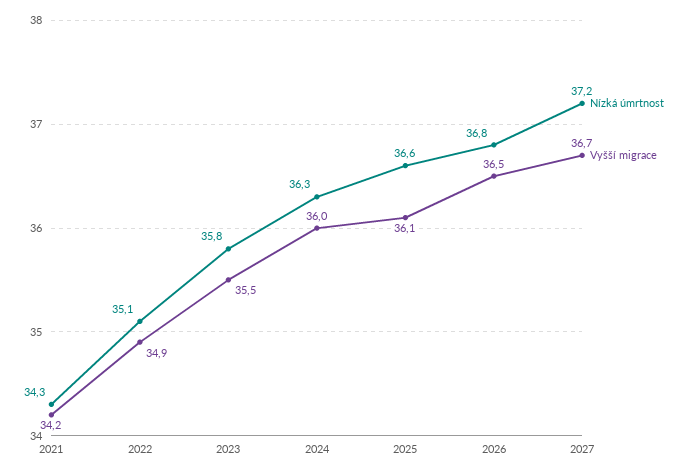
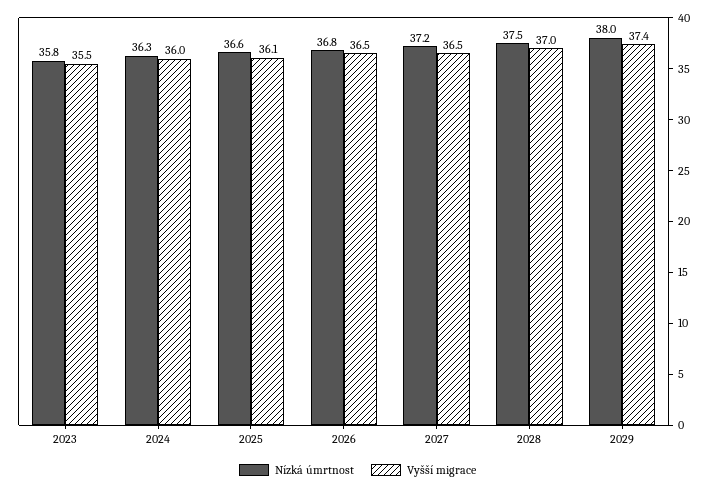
Nízká úmrtnost, 2021: 34.3 -> none
Vyšší migrace, 2021: 34.2 -> none
Nízká úmrtnost, 2022: 35.1 -> none
Vyšší migrace, 2022: 34.9 -> none
Vyšší migrace, 2027: 36.7 -> 36.5
Nízká úmrtnost, 2028: none -> 37.5
Vyšší migrace, 2028: none -> 37
Nízká úmrtnost, 2029: none -> 38
Vyšší migrace, 2029: none -> 37.4

